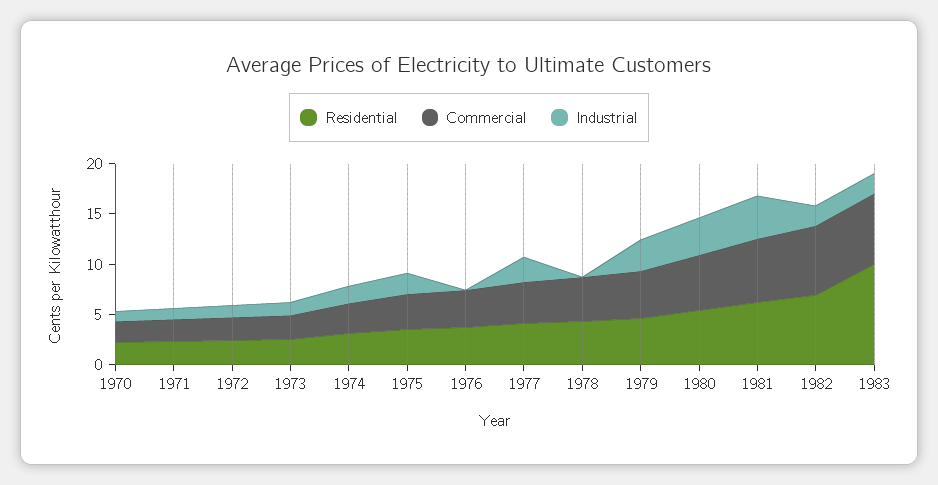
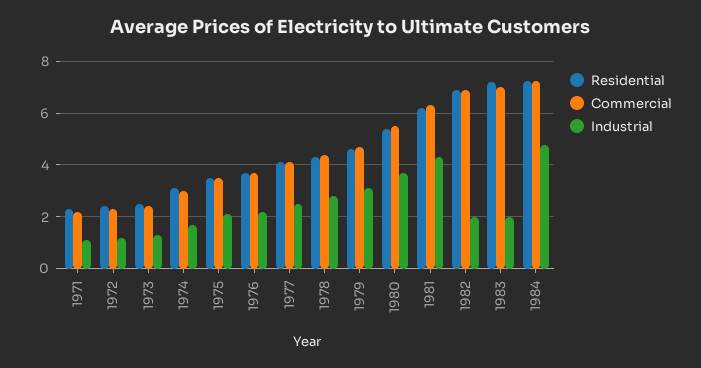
Residential, 1970: 2 -> none
Commercial, 1970: 2 -> none
Industrial, 1970: 1 -> none
Industrial, 1976: 0 -> 2.25
Industrial, 1978: 0 -> 2.75
Residential, 1983: 10 -> 7.25
Residential, 1984: none -> 7.25
Commercial, 1984: none -> 7.25
Industrial, 1984: none -> 4.75

